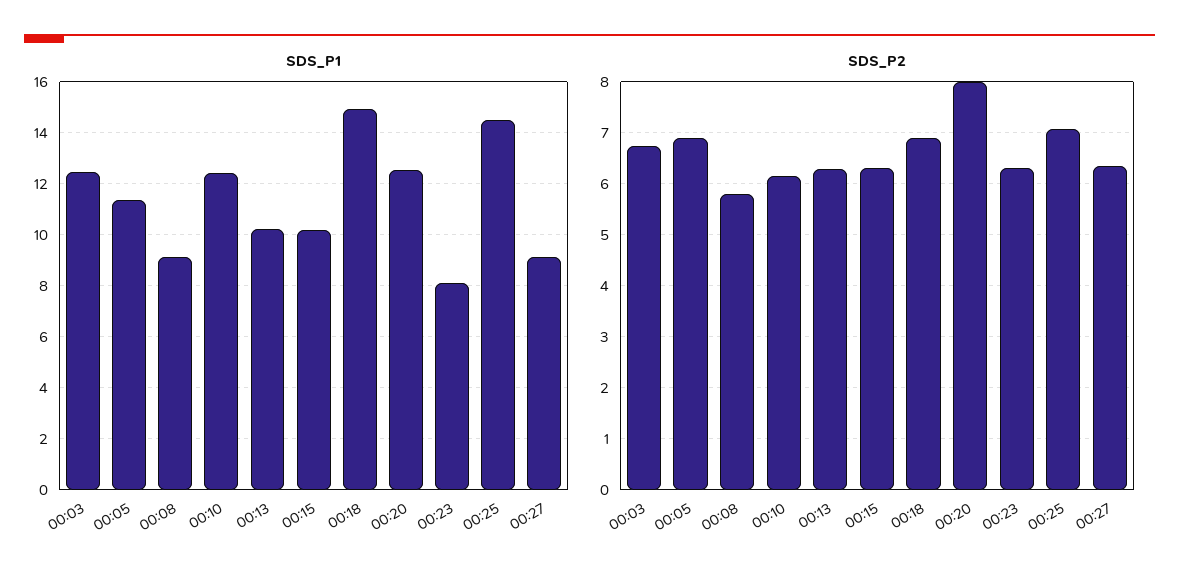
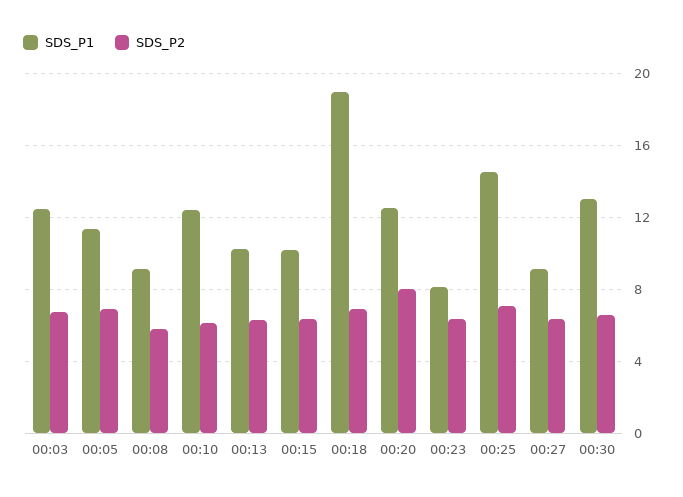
SDS_P1, 00:18: 15 -> 19
SDS_P1, 00:30: none -> 13
SDS_P2, 00:30: none -> 6.5

